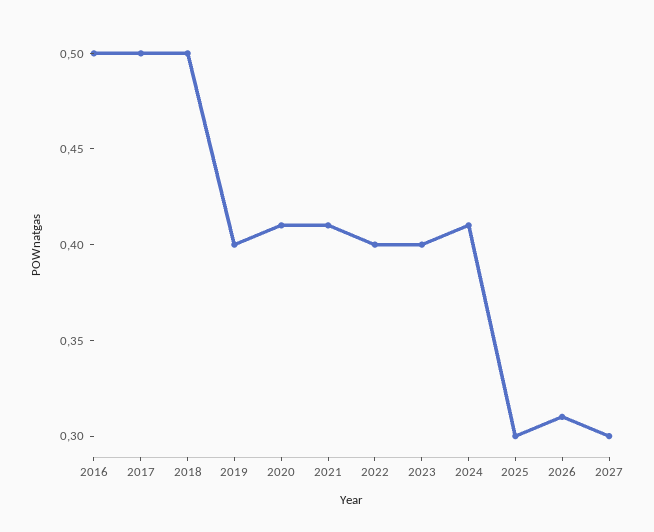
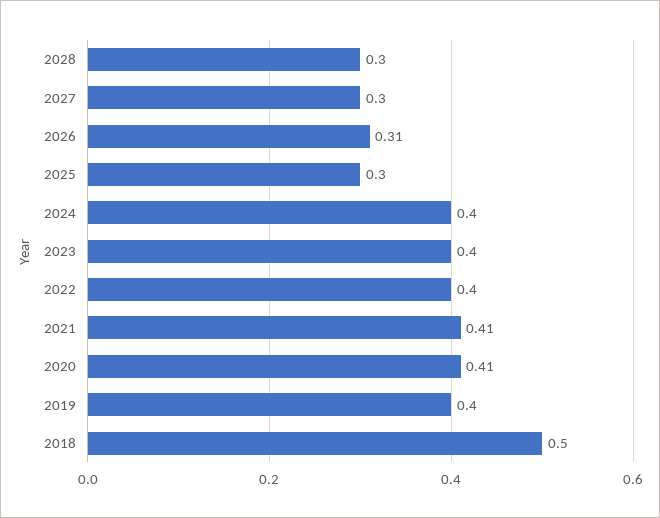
2016: 0.5 -> none
2017: 0.5 -> none
2024: 0.41 -> 0.4
2028: none -> 0.3

